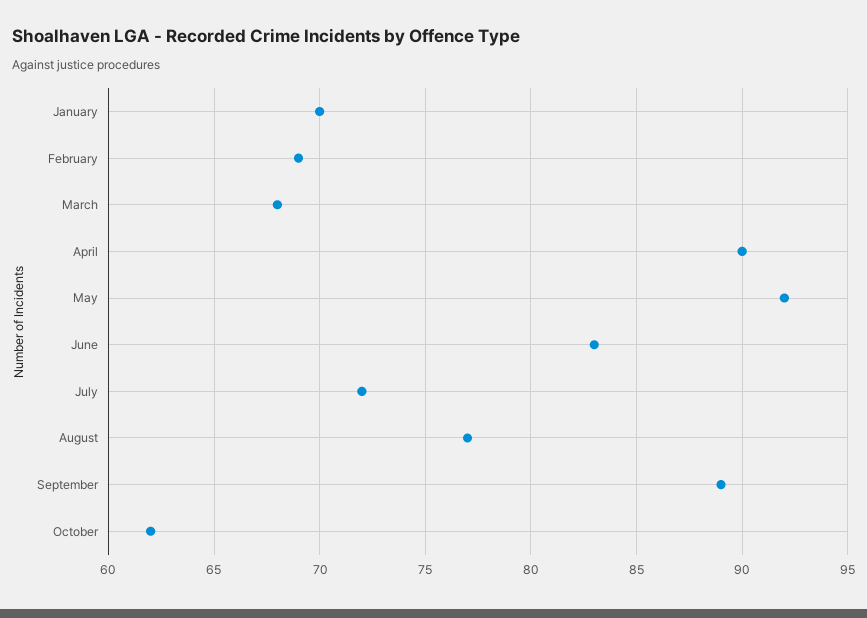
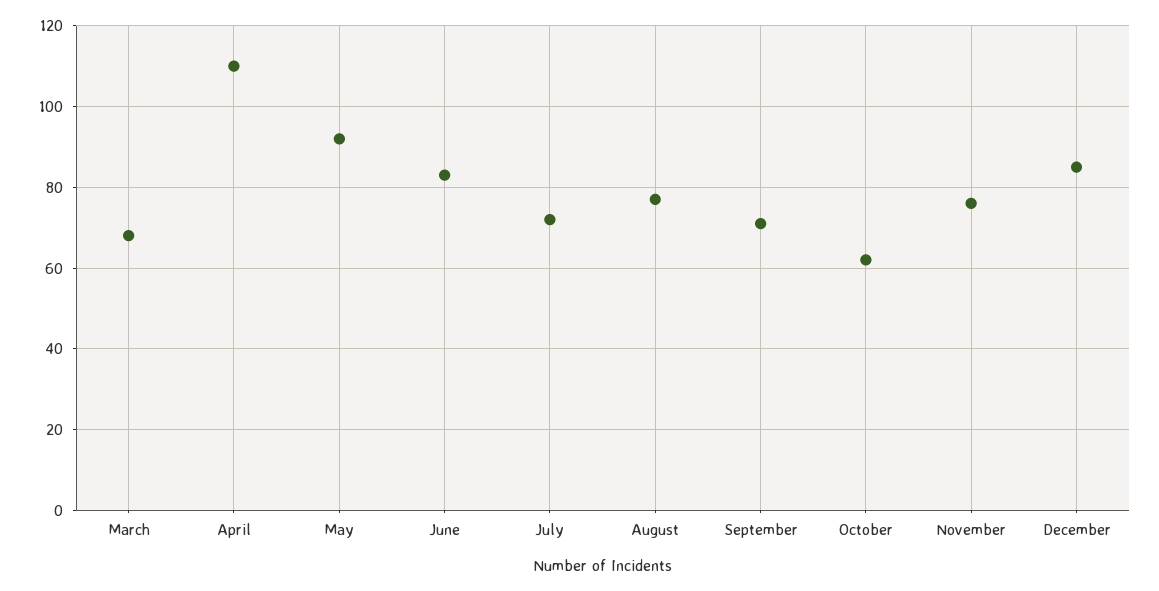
January: 70 -> none
February: 69 -> none
April: 90 -> 110
September: 89 -> 70
November: none -> 75
December: none -> 85

